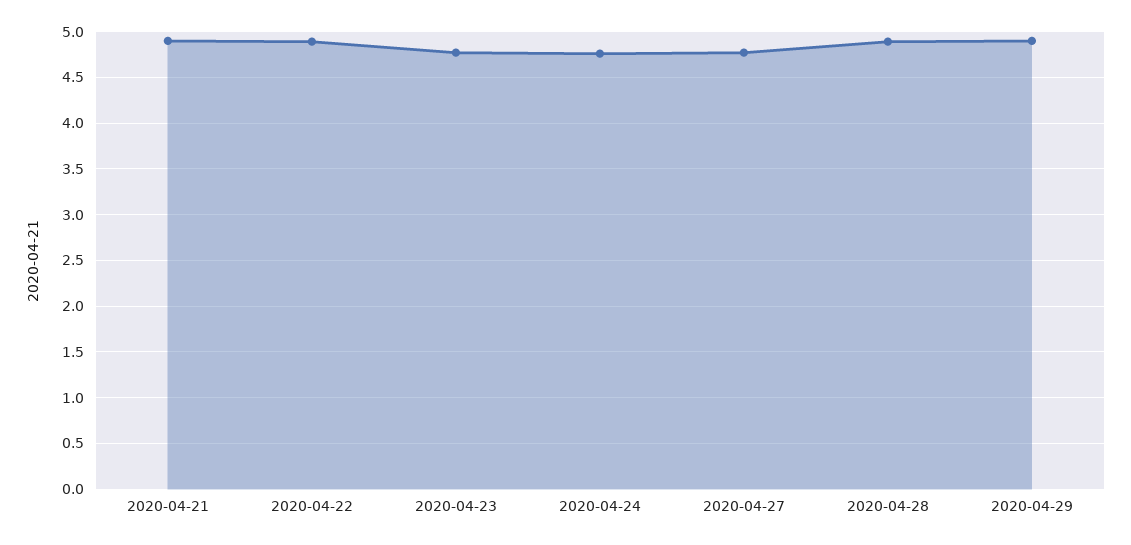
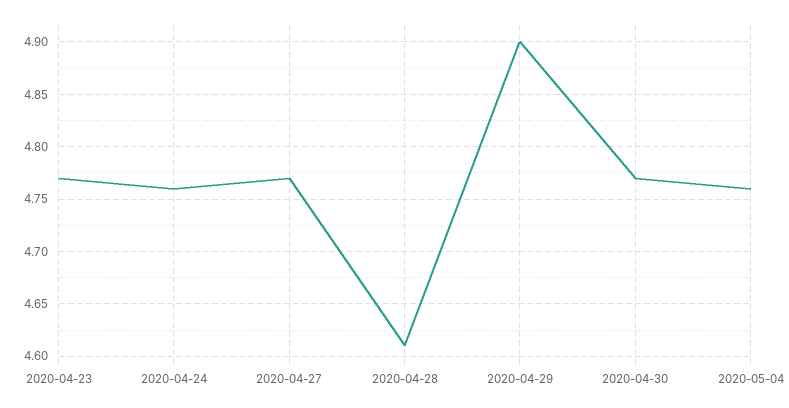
2020-04-21: 4.9 -> none
2020-04-22: 4.9 -> none
2020-04-28: 4.9 -> 4.61
2020-04-30: none -> 4.77
2020-05-04: none -> 4.76

